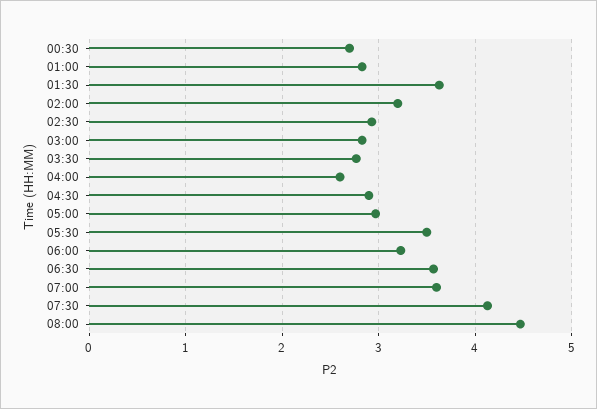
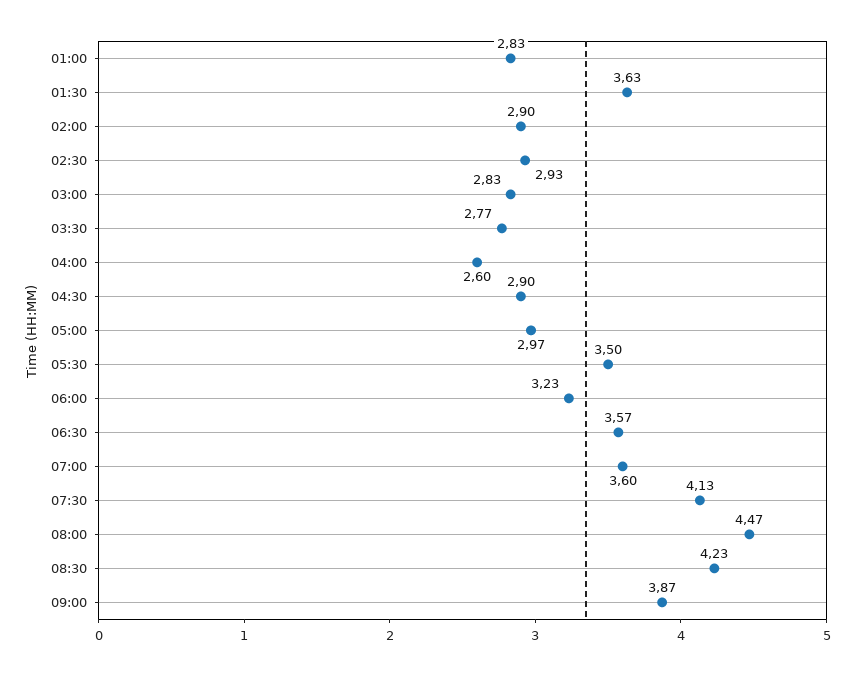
00:30: 2.7 -> none
02:00: 3.2 -> 2.9
08:30: none -> 4.23
09:00: none -> 3.87

